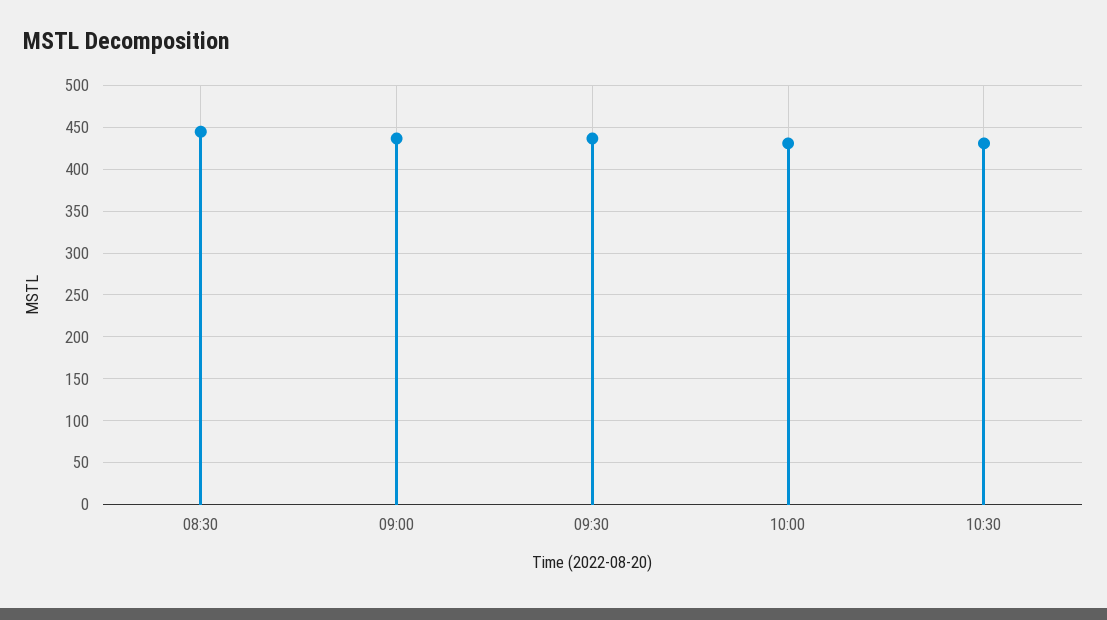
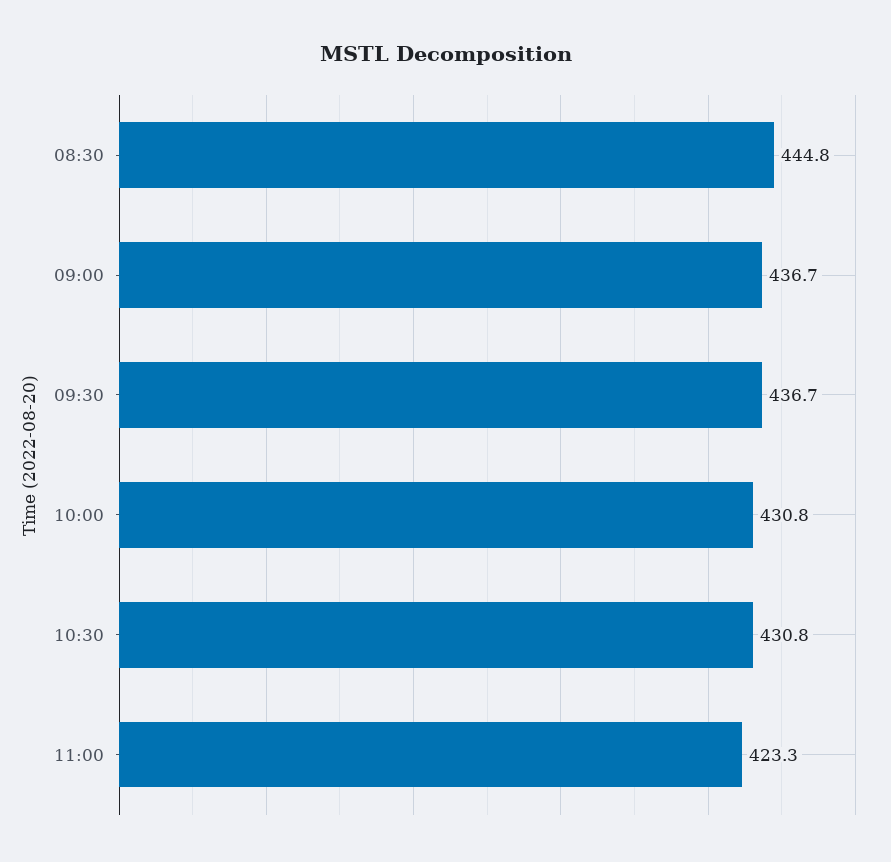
11:00: none -> 423.3

